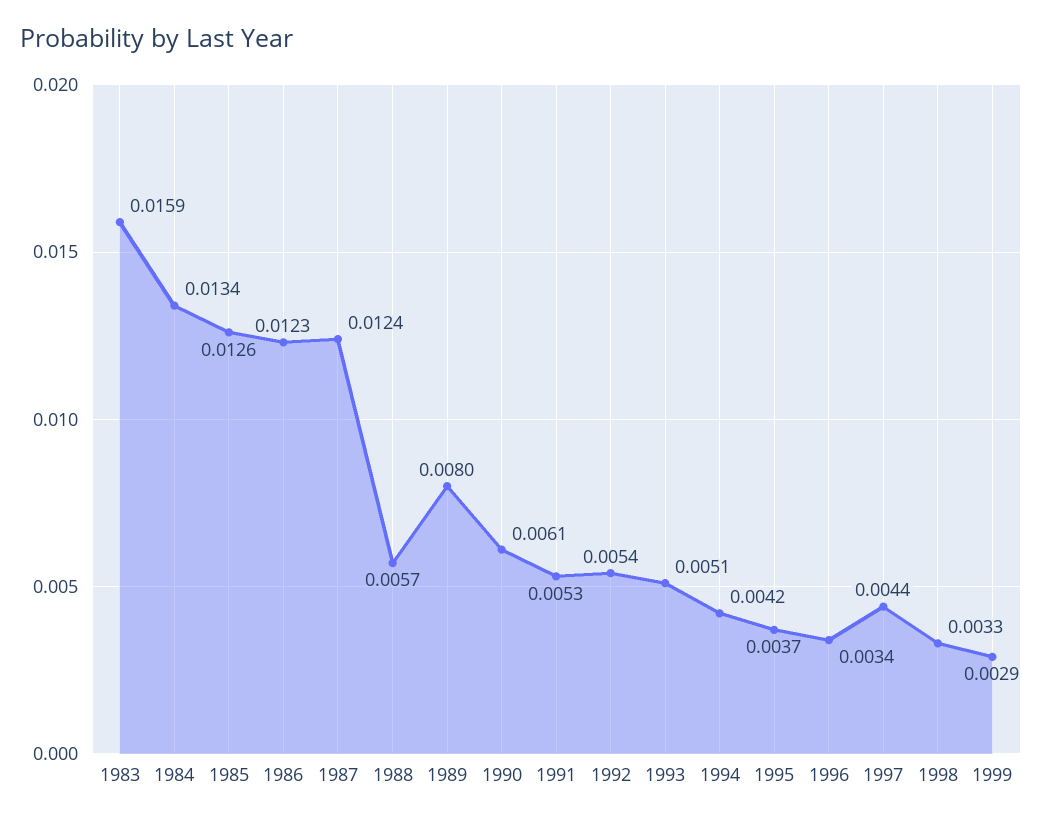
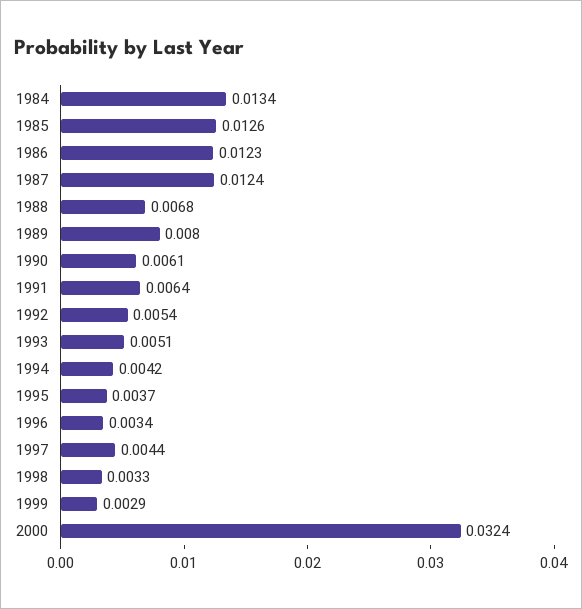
1983: 0.0159 -> none
1988: 0.0057 -> 0.0068
1991: 0.0053 -> 0.0064
2000: none -> 0.0324

